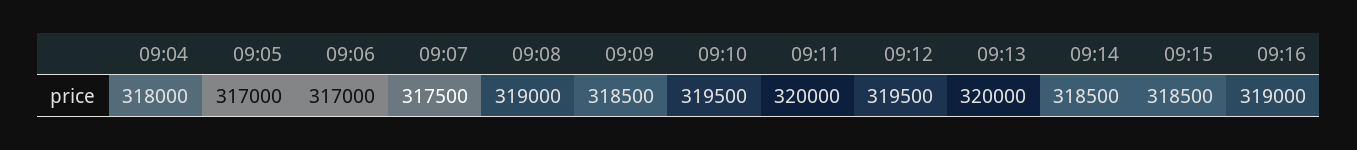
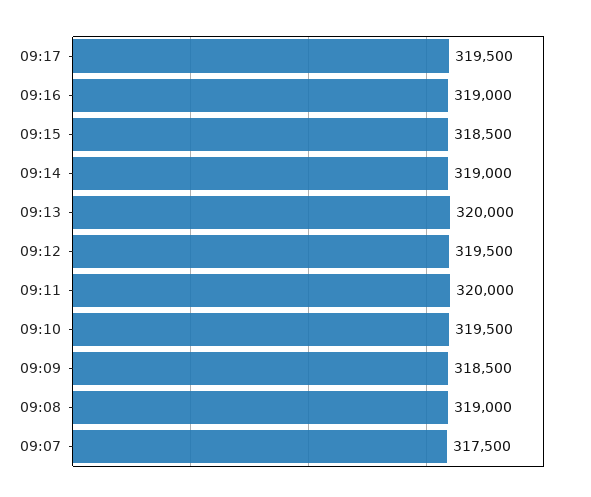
09:04: 318000 -> none
09:05: 317000 -> none
09:06: 317000 -> none
09:14: 318500 -> 319000
09:17: none -> 319500

